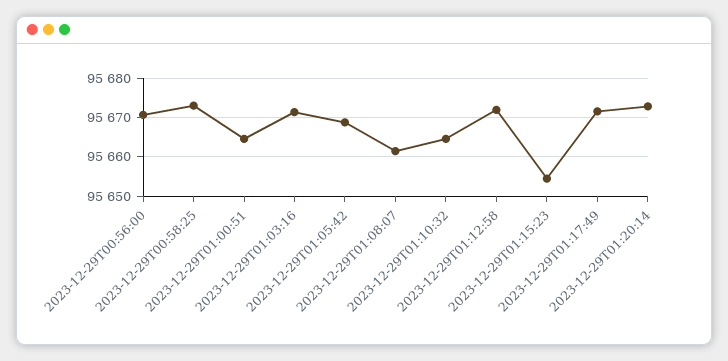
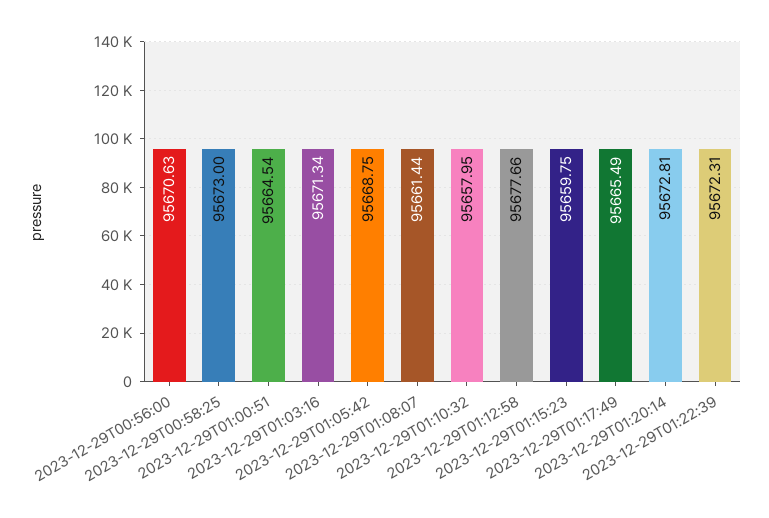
2023-12-29T01:10:32: 95664 -> 95657.95
2023-12-29T01:12:58: 95672 -> 95677.66
2023-12-29T01:15:23: 95654 -> 95659.75
2023-12-29T01:17:49: 95672 -> 95665.49
2023-12-29T01:22:39: none -> 95672.31

